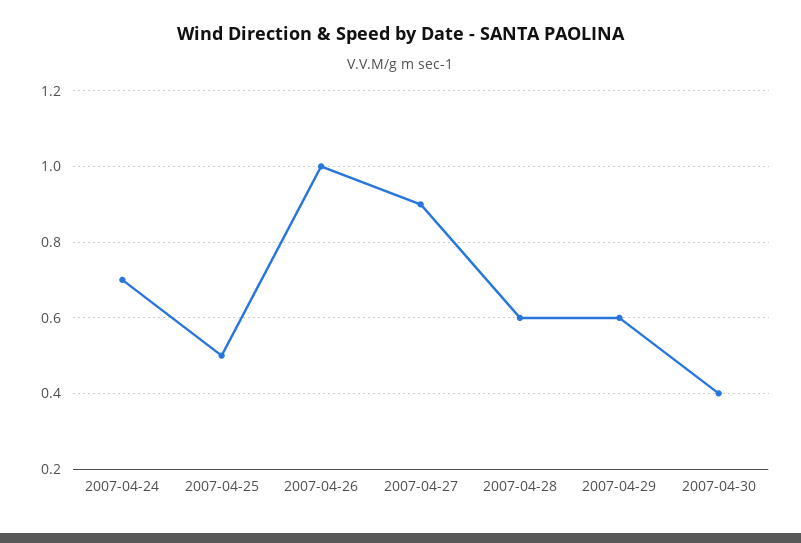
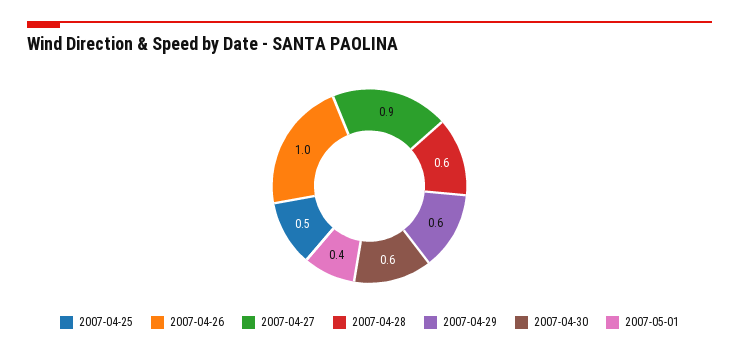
2007-04-24: 0.7 -> none
2007-04-30: 0.4 -> 0.6
2007-05-01: none -> 0.4

